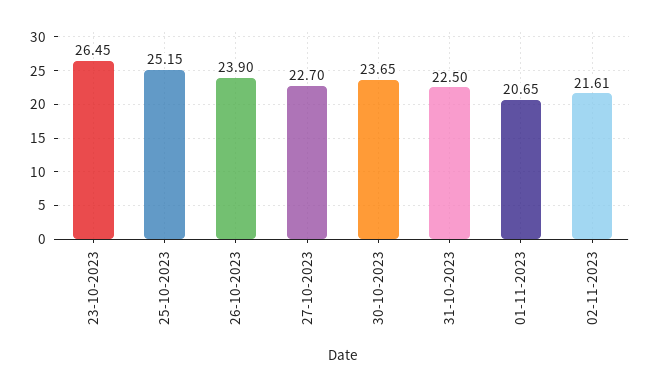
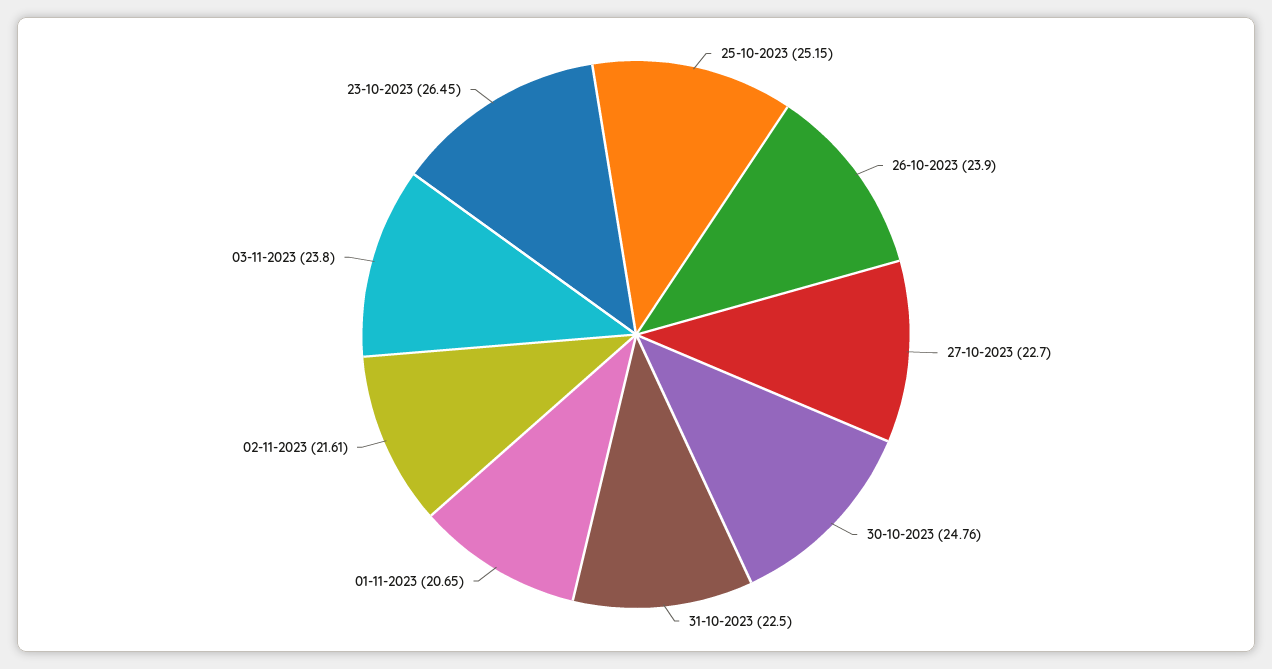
30-10-2023: 23.65 -> 24.76
03-11-2023: none -> 23.8

